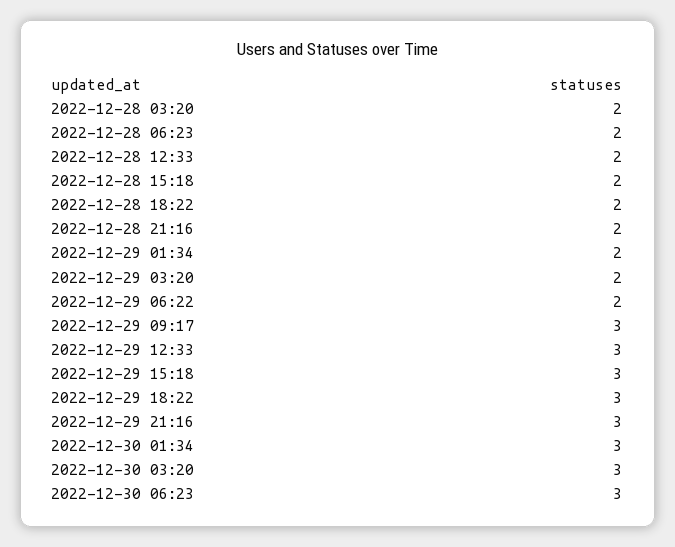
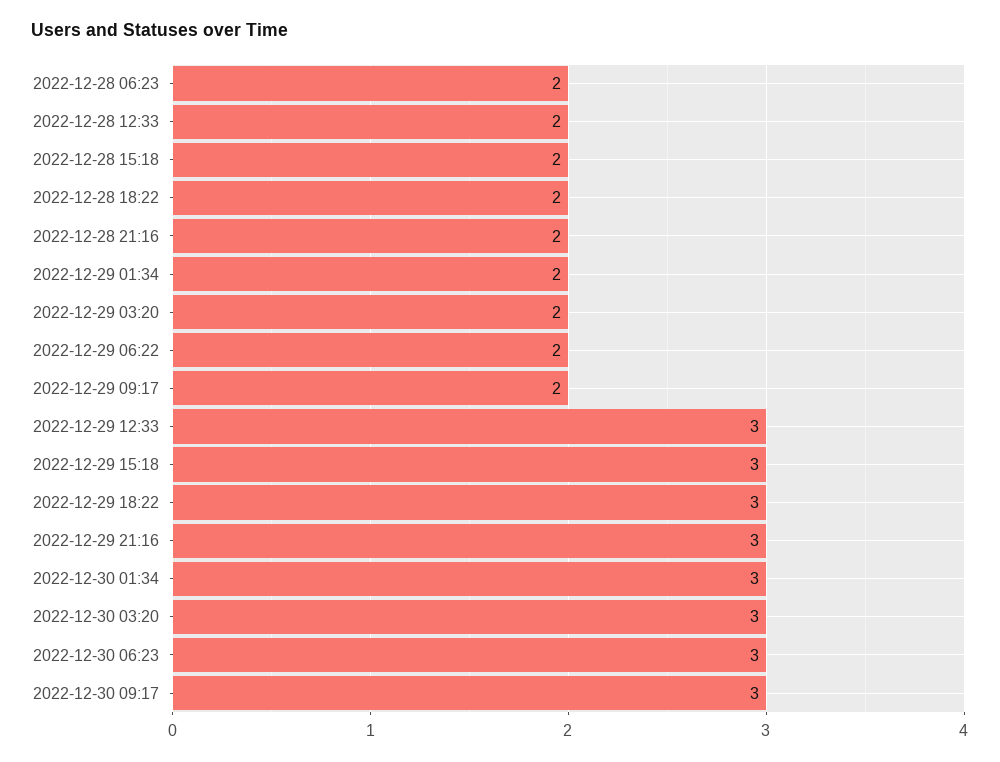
2022-12-28 03:20: 2 -> none
2022-12-29 09:17: 3 -> 2
2022-12-30 09:17: none -> 3

